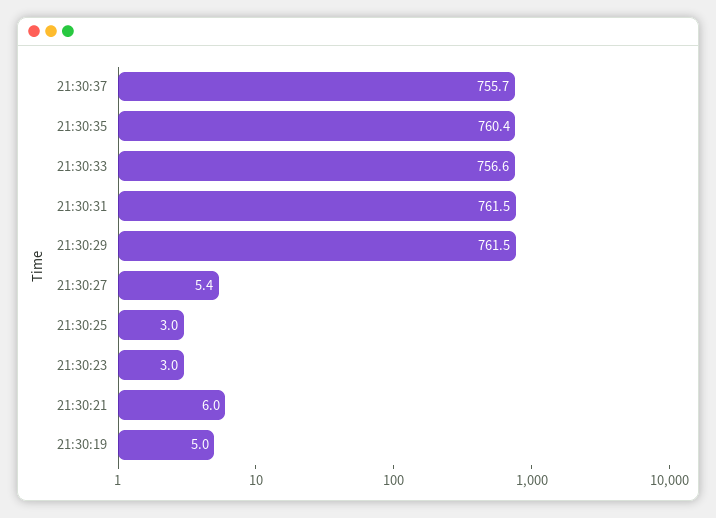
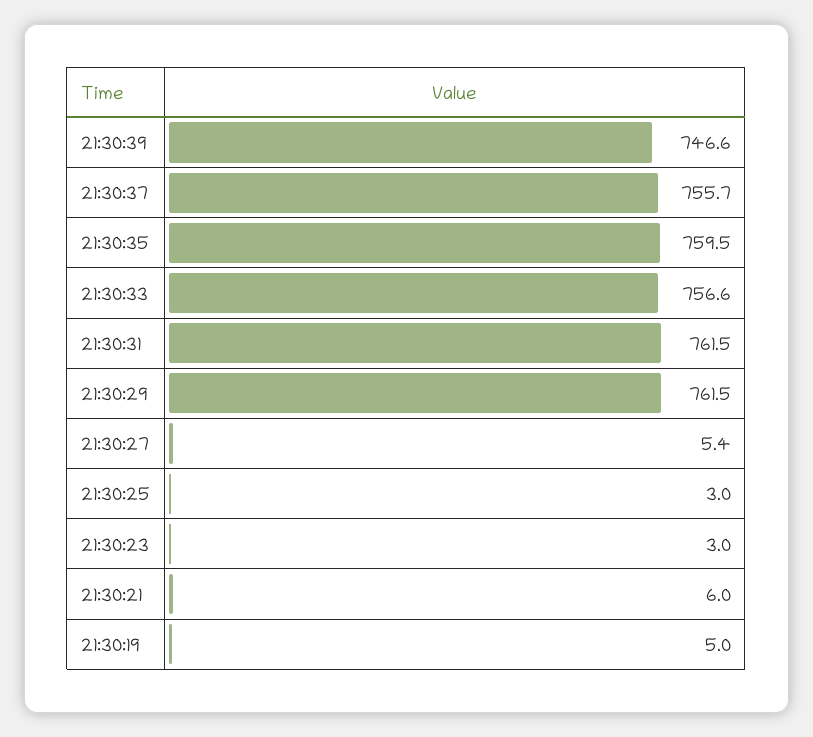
21:30:35: 760.4 -> 759.5
21:30:39: none -> 746.6

